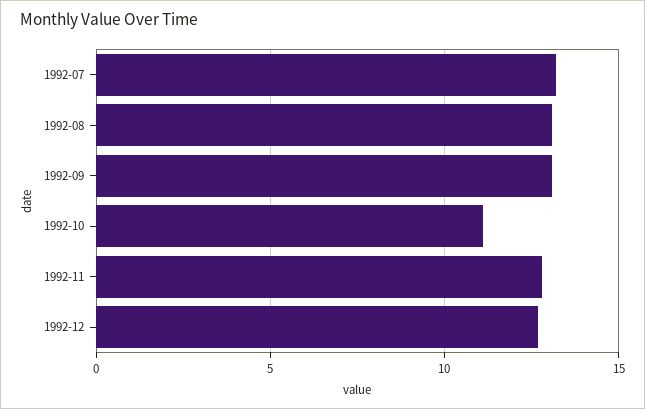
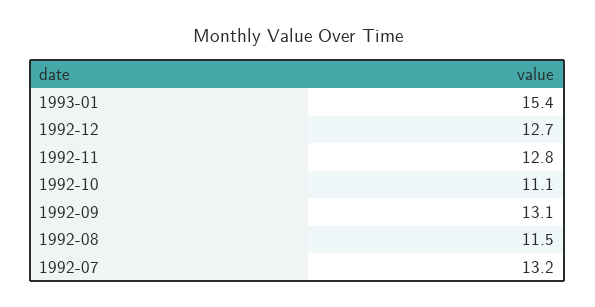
1992-08: 13 -> 11.5
1993-01: none -> 15.4

